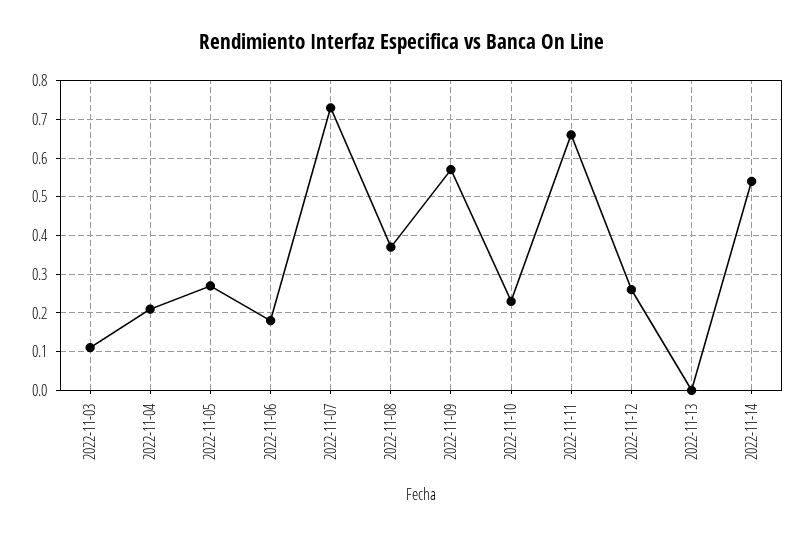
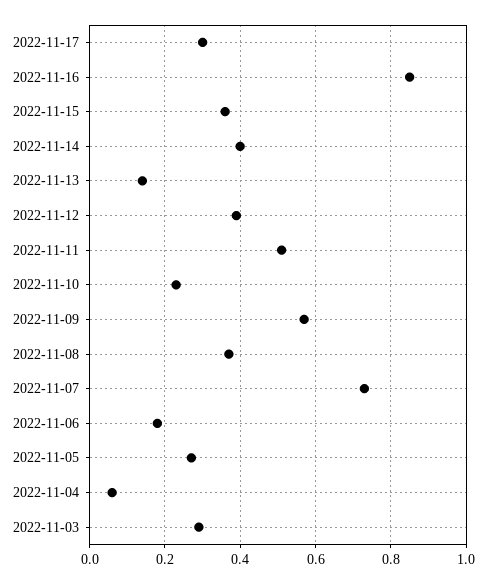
2022-11-03: 0.1 -> 0.3
2022-11-04: 0.2 -> 0.05
2022-11-11: 0.65 -> 0.5
2022-11-12: 0.25 -> 0.4
2022-11-13: 0 -> 0.15
2022-11-14: 0.55 -> 0.4
2022-11-17: none -> 0.3
2022-11-16: none -> 0.85
2022-11-15: none -> 0.35

